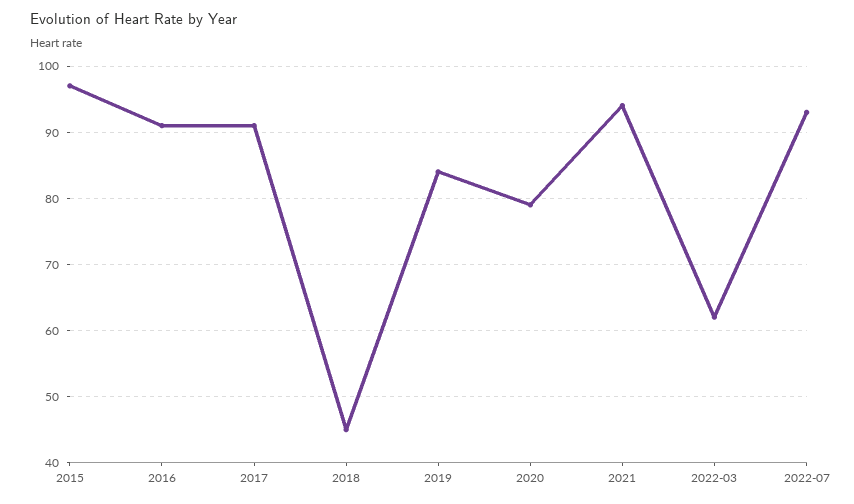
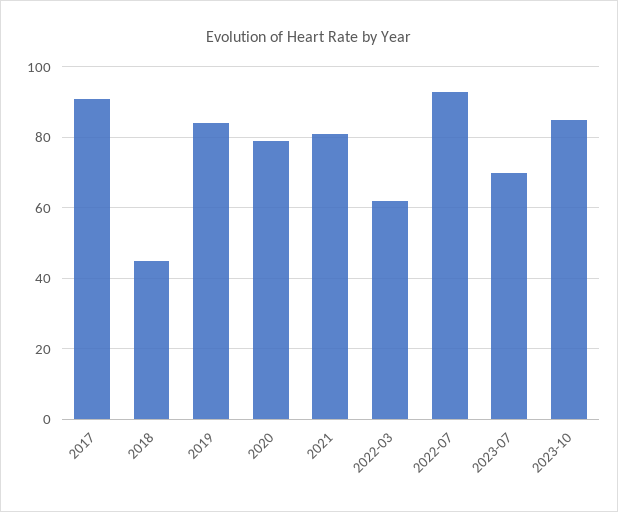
2015: 97 -> none
2016: 91 -> none
2021: 94 -> 80
2023-07: none -> 70
2023-10: none -> 85

